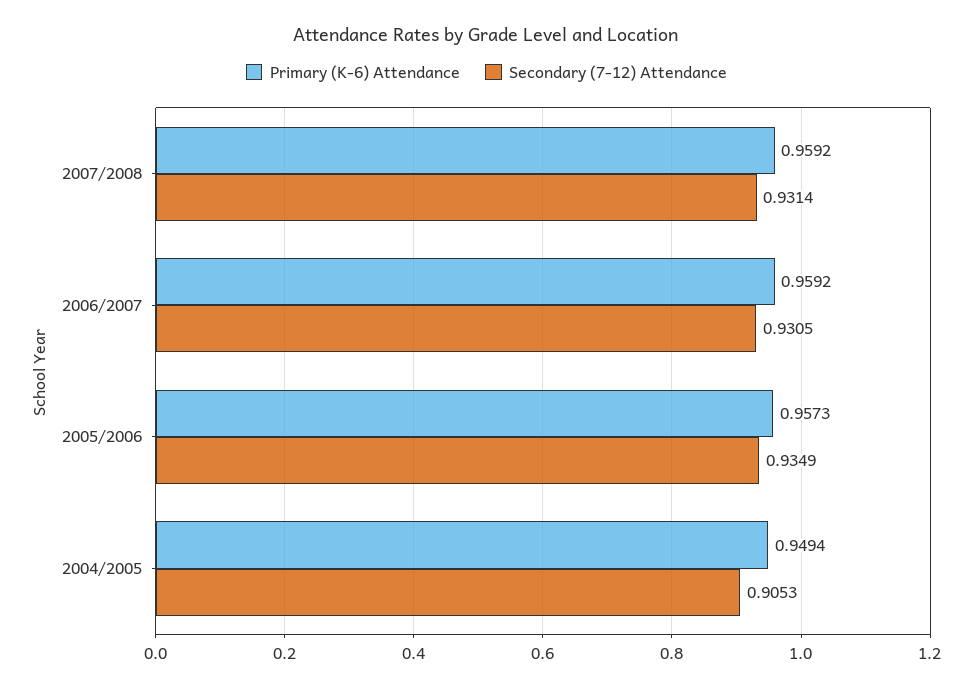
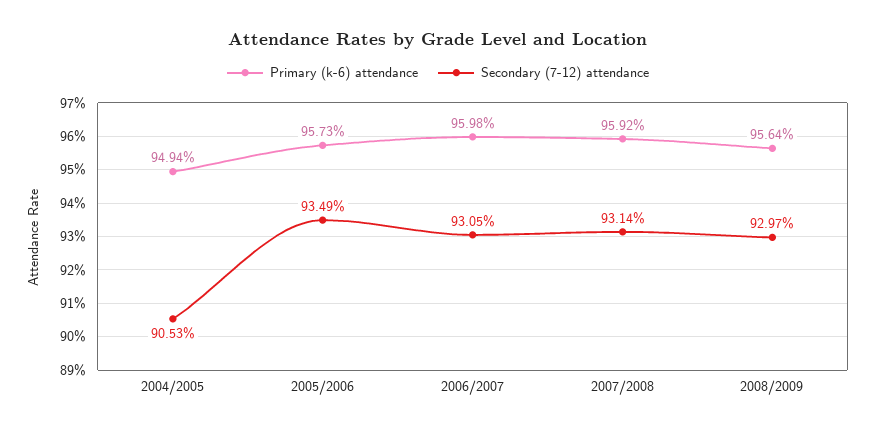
Primary (K-6) Attendance, 2006/2007: 0.9592 -> 0.9598
Primary (K-6) Attendance, 2008/2009: none -> 0.9564
Secondary (7-12) Attendance, 2008/2009: none -> 0.9297

